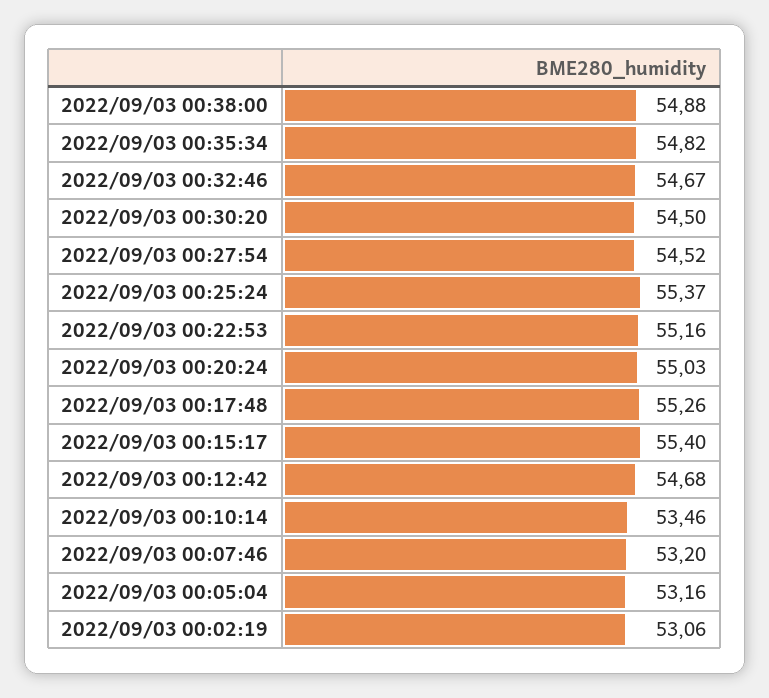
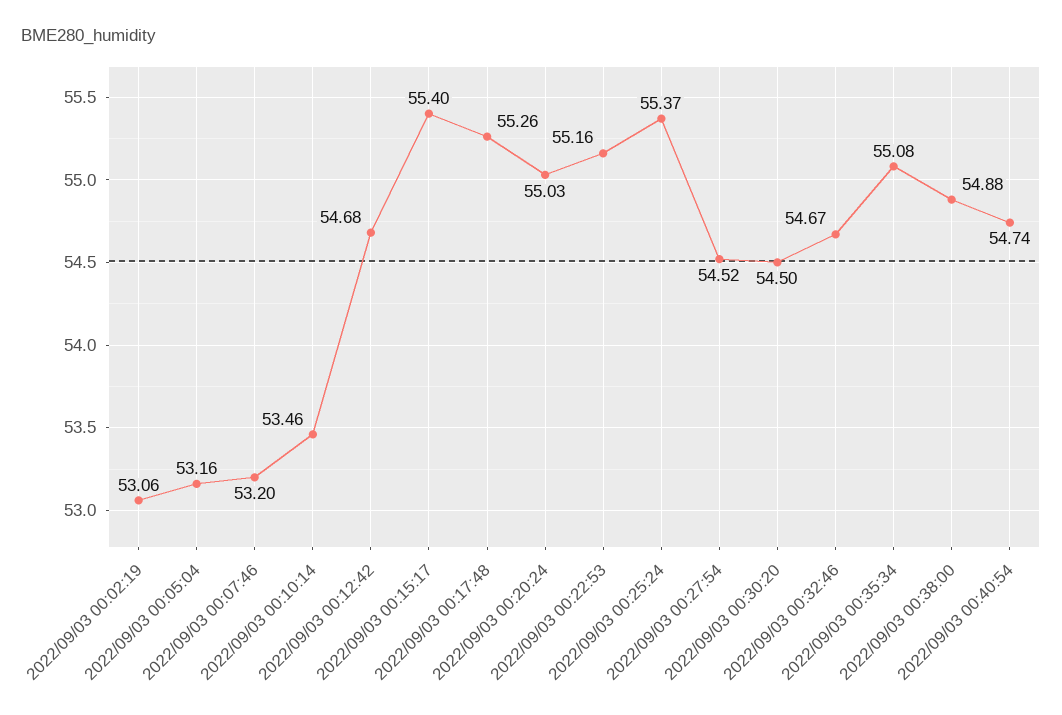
2022/09/03 00:35:34: 54.82 -> 55.08
2022/09/03 00:40:54: none -> 54.74

